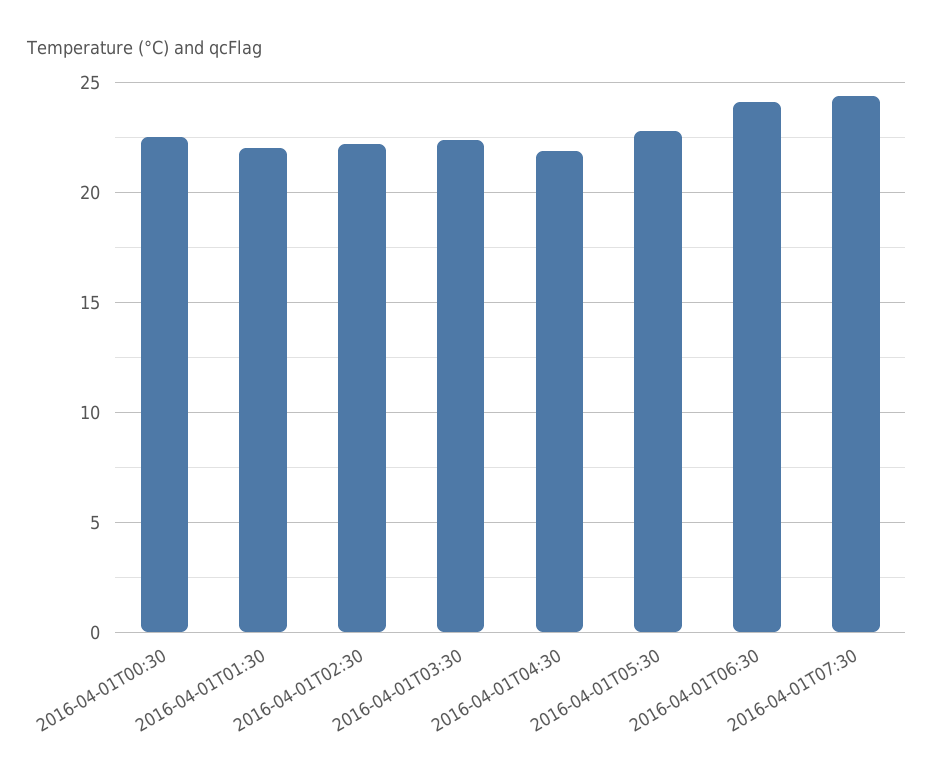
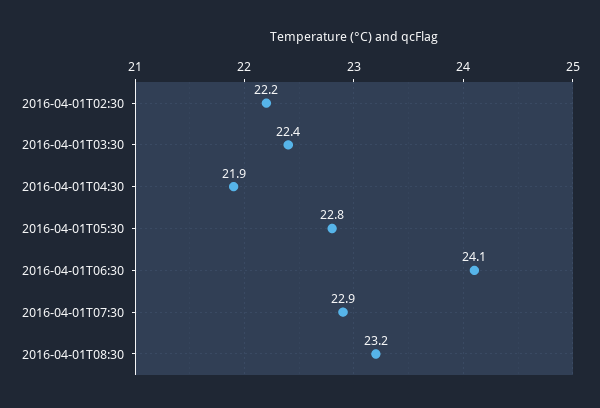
2016-04-01T00:30: 22.5 -> none
2016-04-01T01:30: 22 -> none
2016-04-01T07:30: 24.5 -> 22.9
2016-04-01T08:30: none -> 23.2

